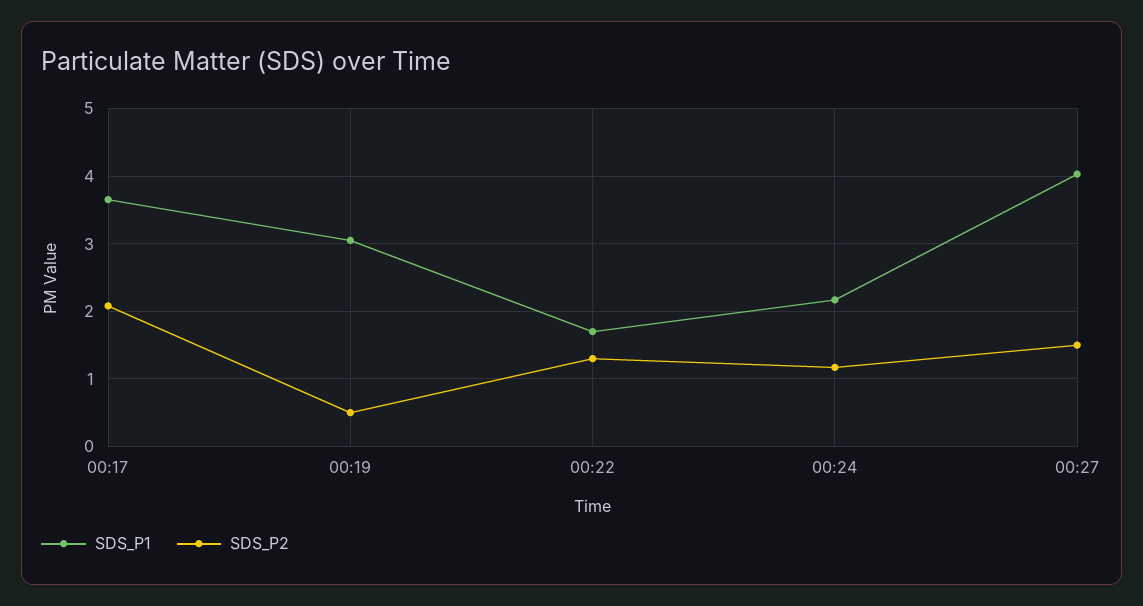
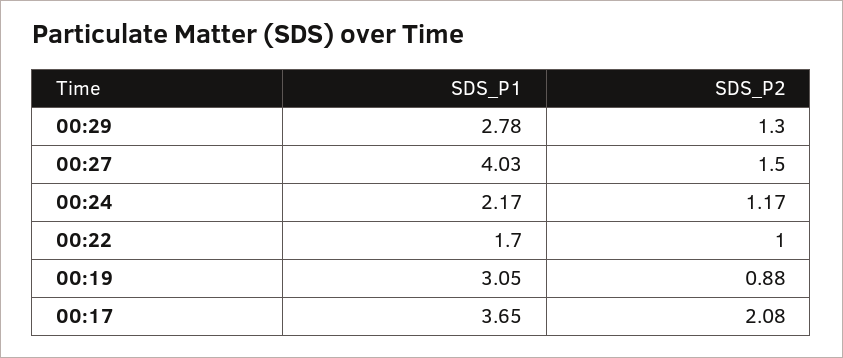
SDS_P2, 00:19: 0.5 -> 0.88
SDS_P2, 00:22: 1.3 -> 1
SDS_P1, 00:29: none -> 2.78
SDS_P2, 00:29: none -> 1.3

